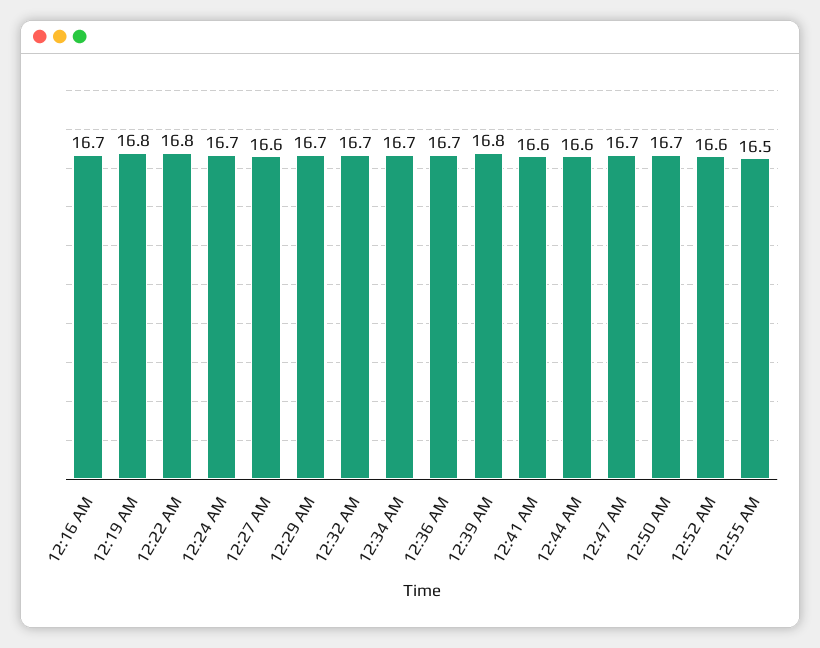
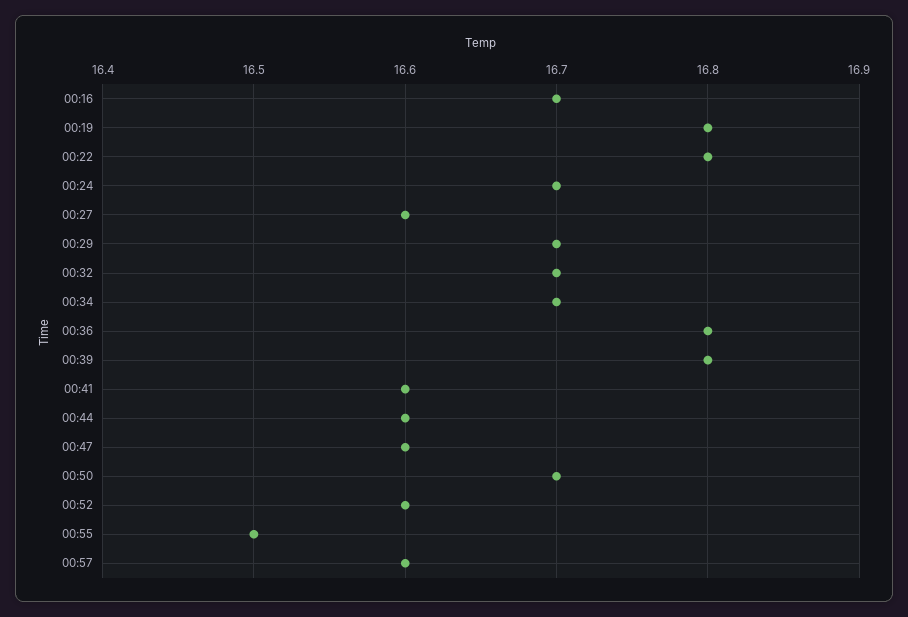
12:36 AM: 16.7 -> 16.8
12:47 AM: 16.7 -> 16.6
00:57: none -> 16.6

